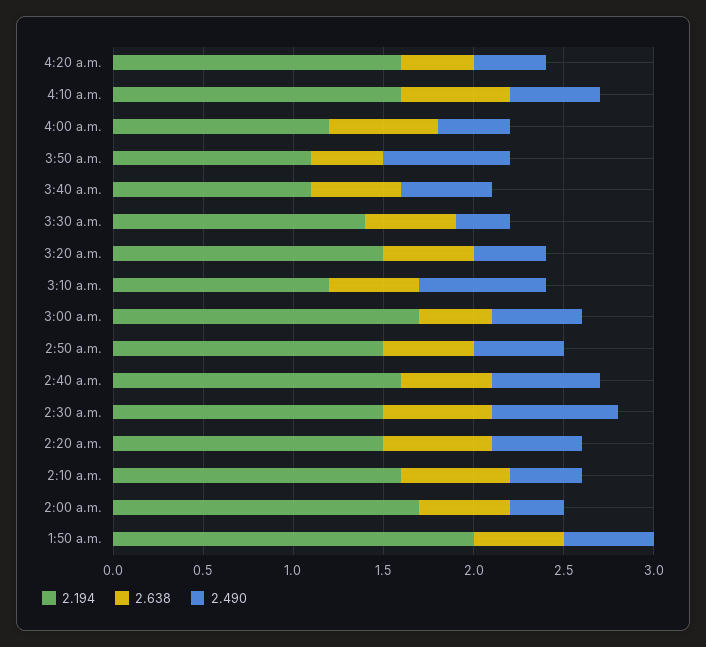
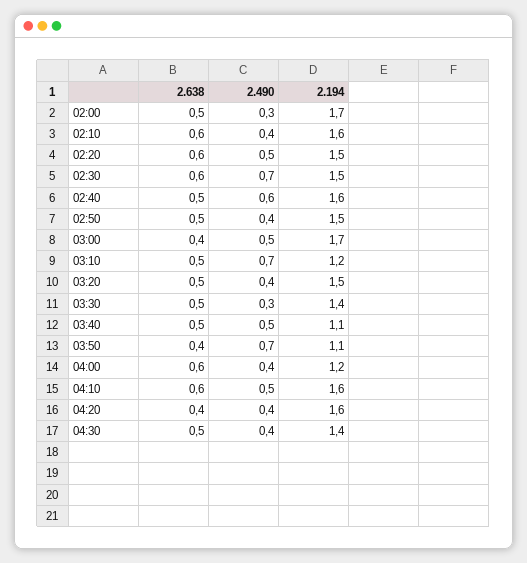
2.490, 2:50 a.m.: 0.5 -> 0.4
2.194, 1:50 a.m.: 2 -> none
2.638, 1:50 a.m.: 0.5 -> none
2.490, 1:50 a.m.: 0.5 -> none
2.638, 04:30: none -> 0.5
2.490, 04:30: none -> 0.4
2.194, 04:30: none -> 1.4

